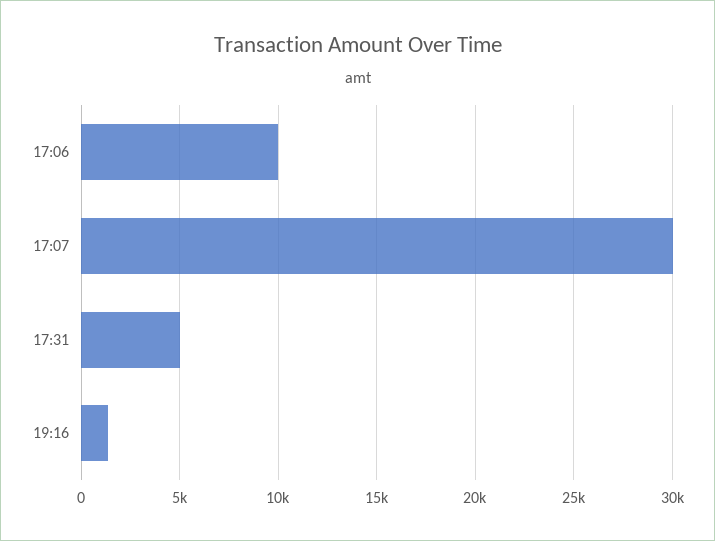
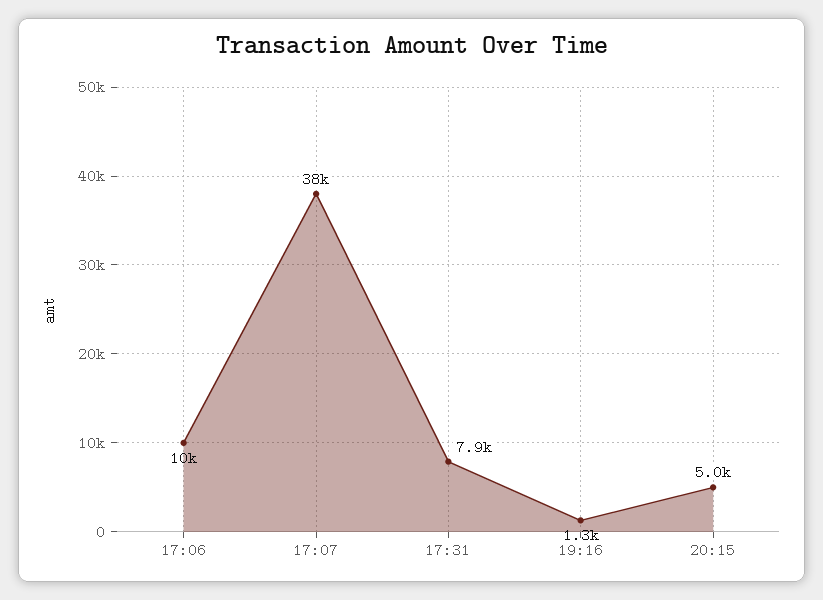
17:07: 30000 -> 38000
17:31: 5000 -> 7900
20:15: none -> 5000

